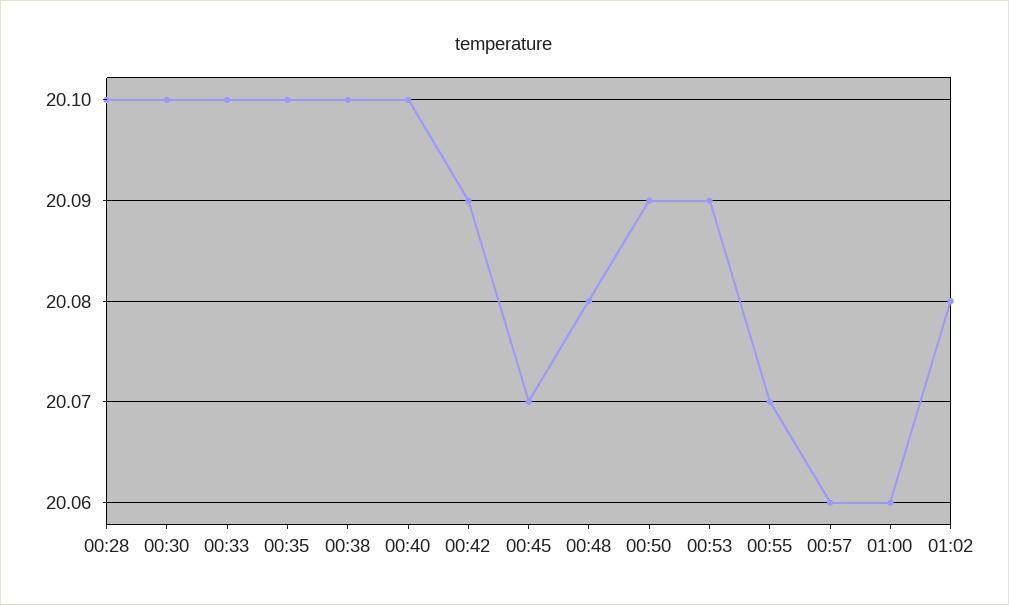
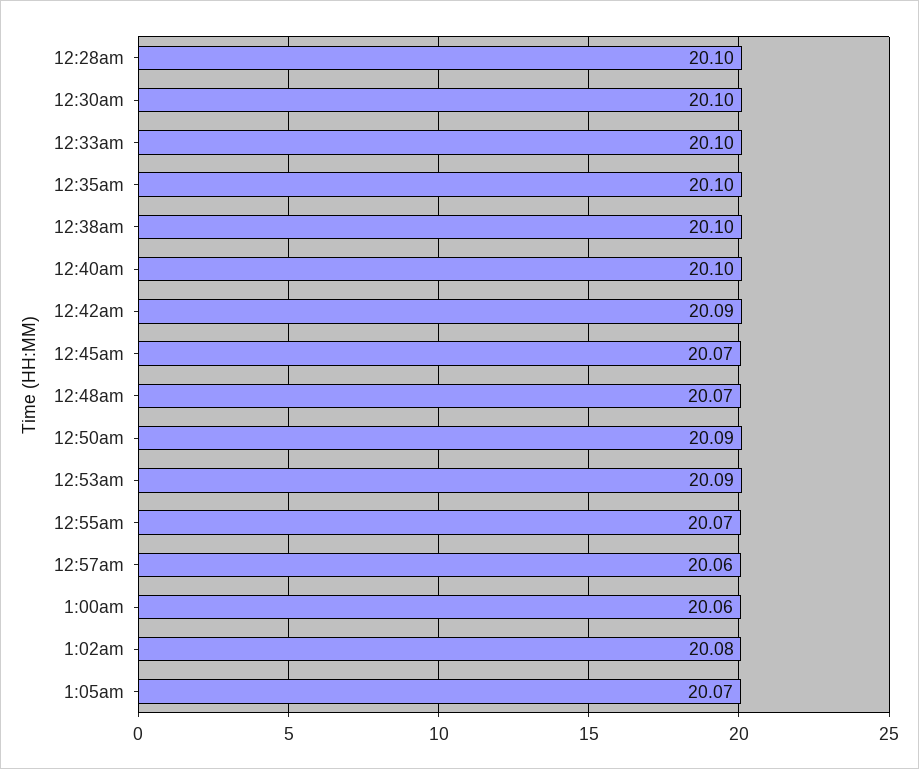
00:48: 20.08 -> 20.07
1:05am: none -> 20.07

